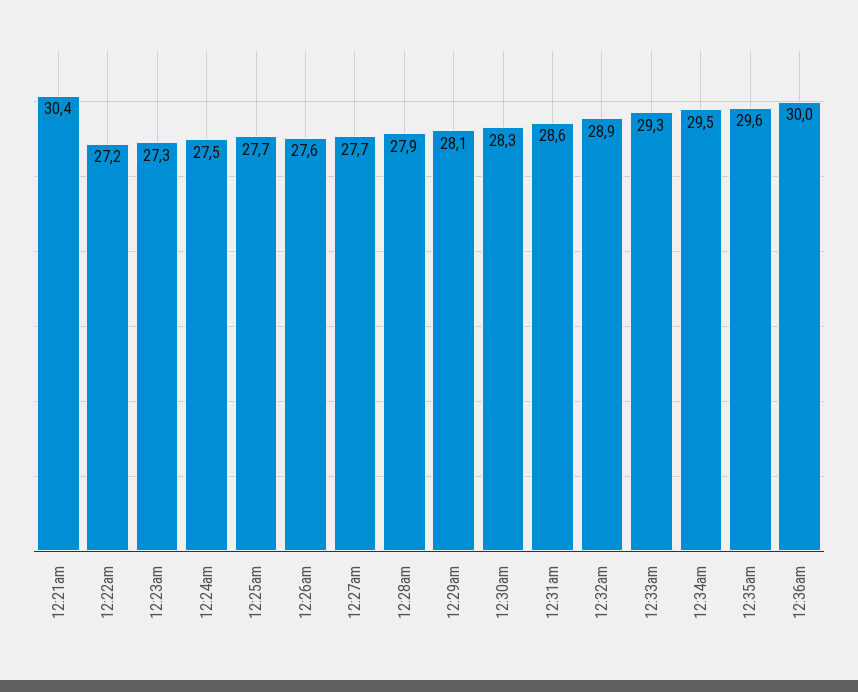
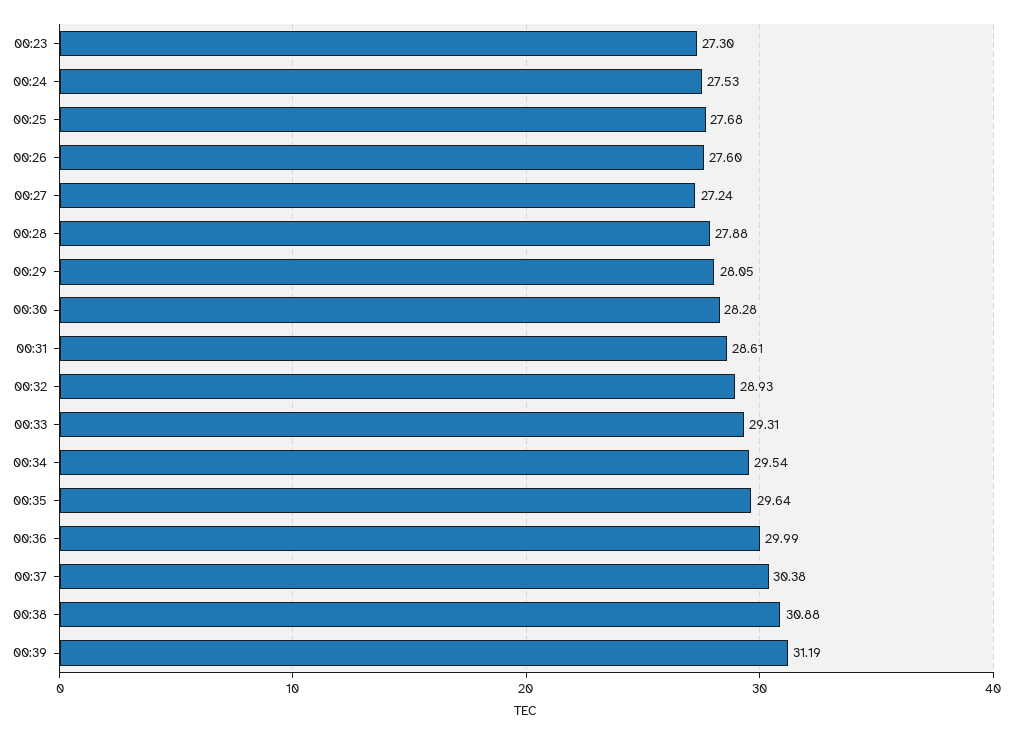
12:21am: 30.4 -> none
12:22am: 27.2 -> none
12:27am: 27.7 -> 27.24
00:37: none -> 30.38
00:38: none -> 30.88
00:39: none -> 31.19

